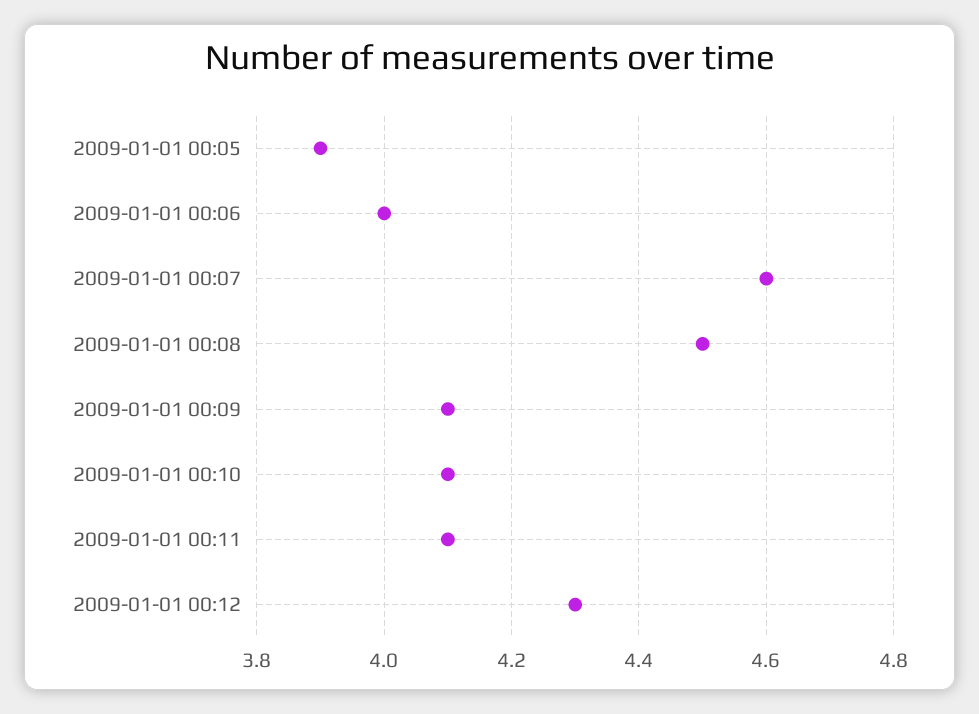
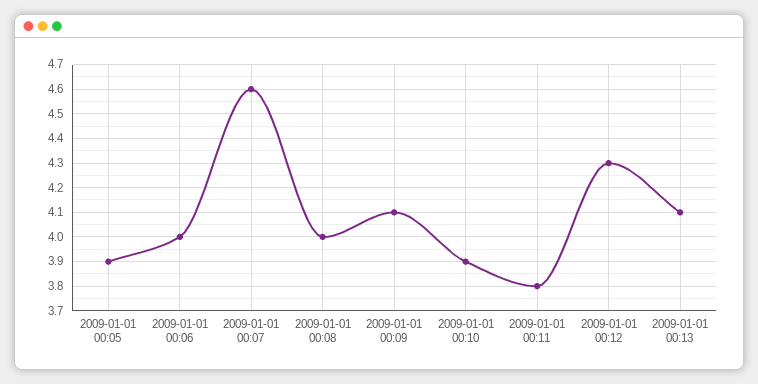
2009-01-01 00:08: 4.5 -> 4
2009-01-01 00:10: 4.1 -> 3.9
2009-01-01 00:11: 4.1 -> 3.8
2009-01-01 00:13: none -> 4.1

